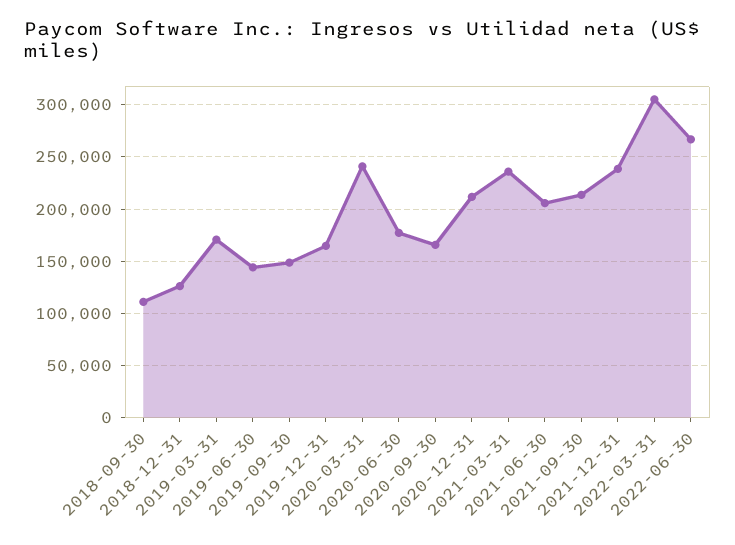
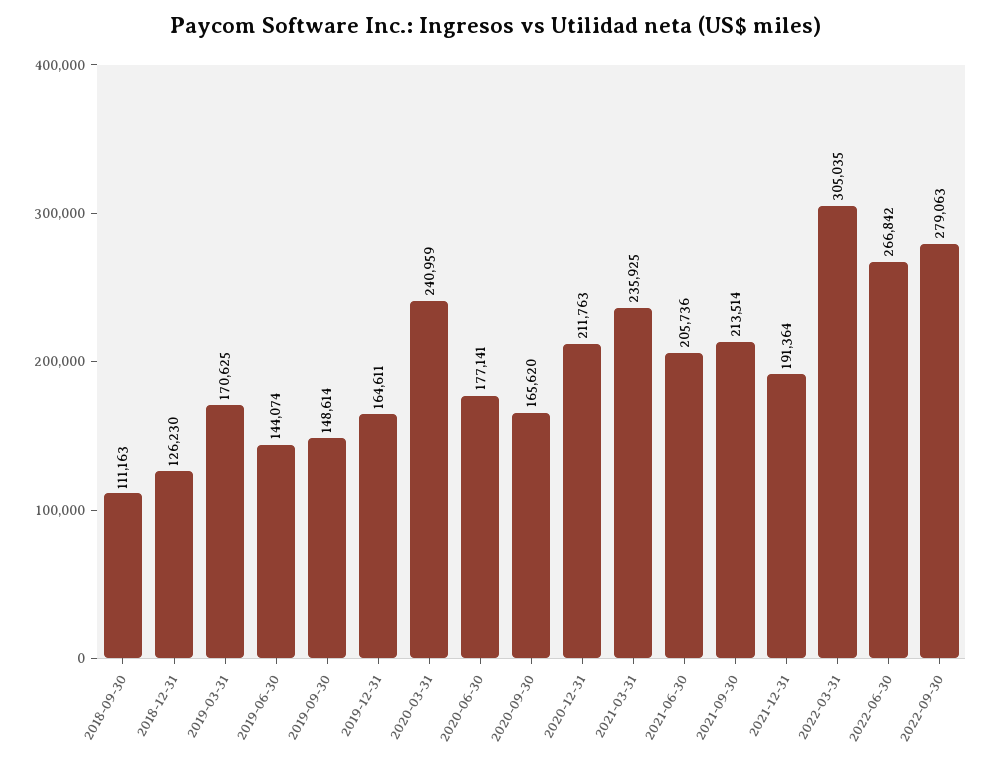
2021-12-31: 240000 -> 191364
2022-09-30: none -> 279063

